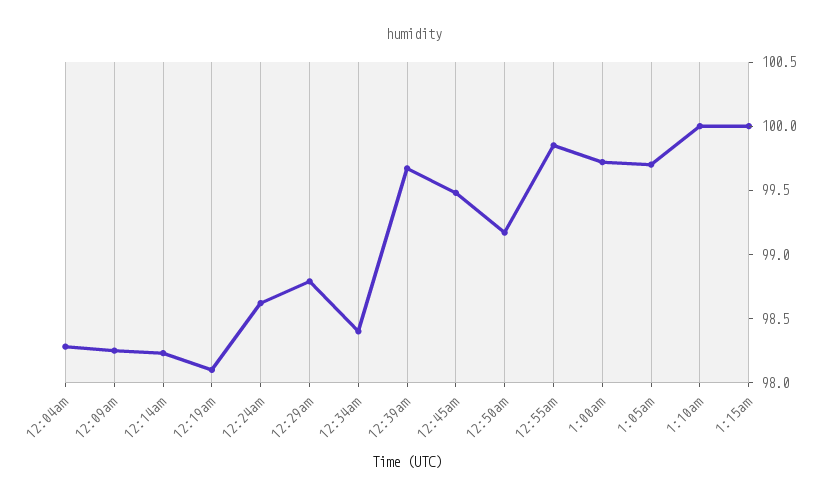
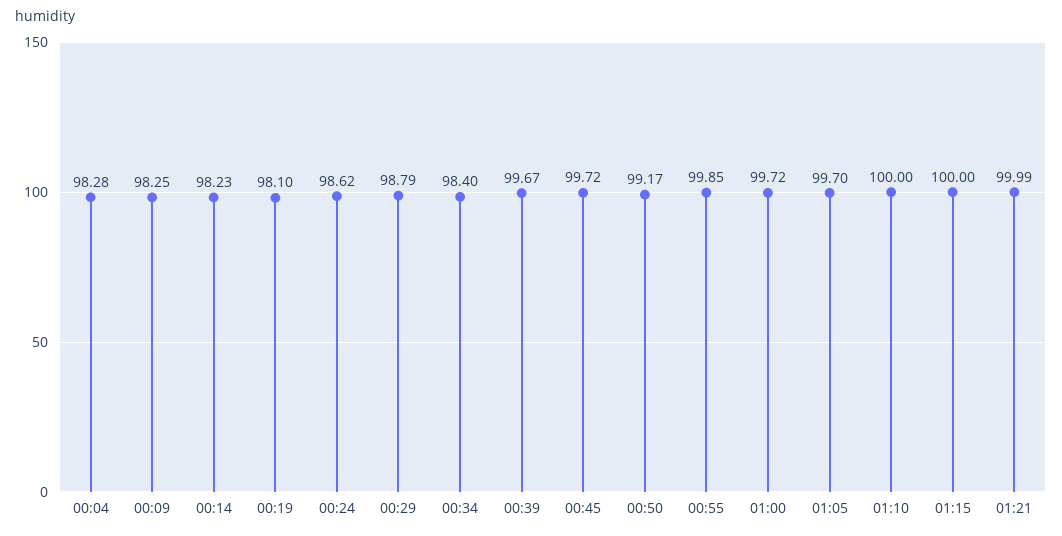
12:45am: 99.5 -> 99.72
01:21: none -> 99.99

